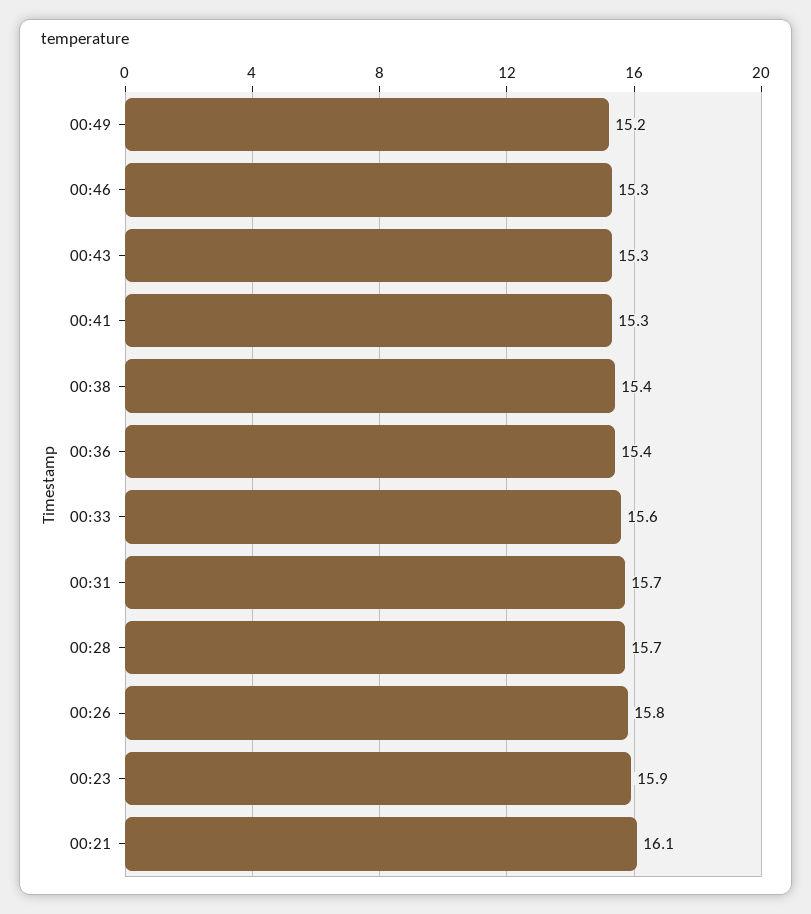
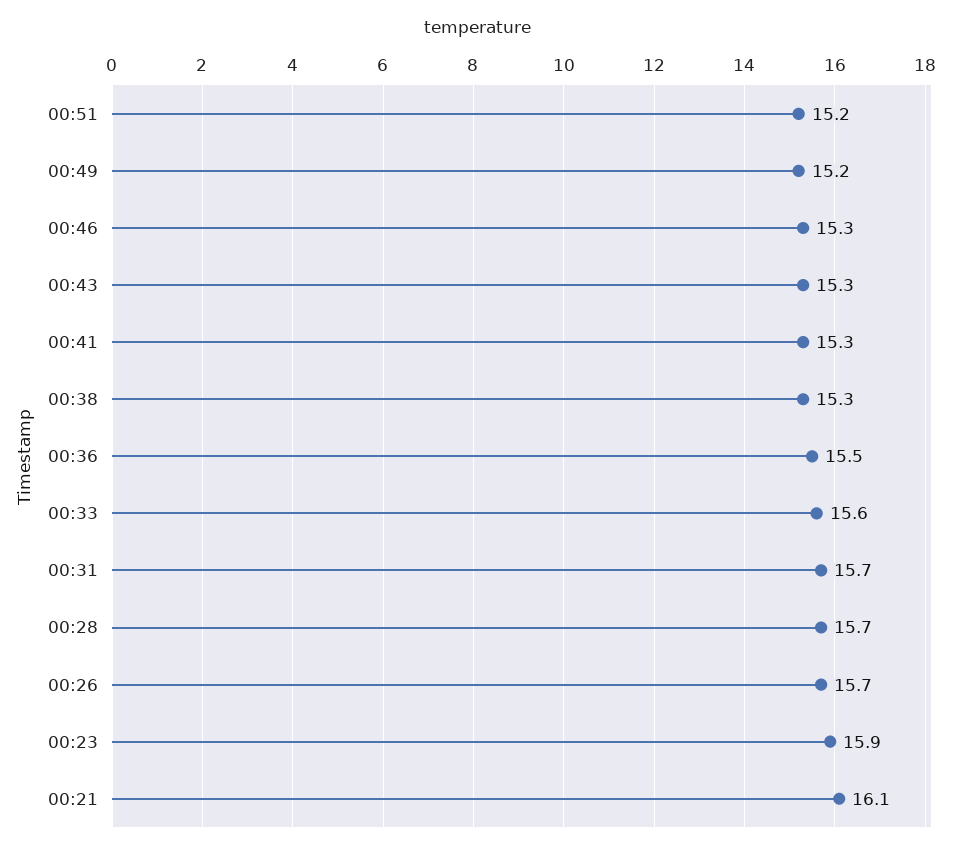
00:38: 15.4 -> 15.3
00:36: 15.4 -> 15.5
00:26: 15.8 -> 15.7
00:51: none -> 15.2

